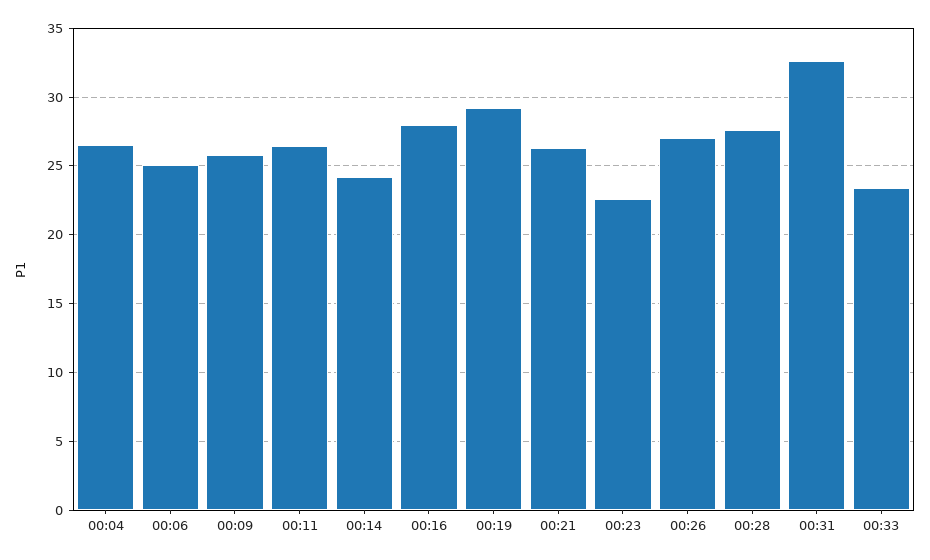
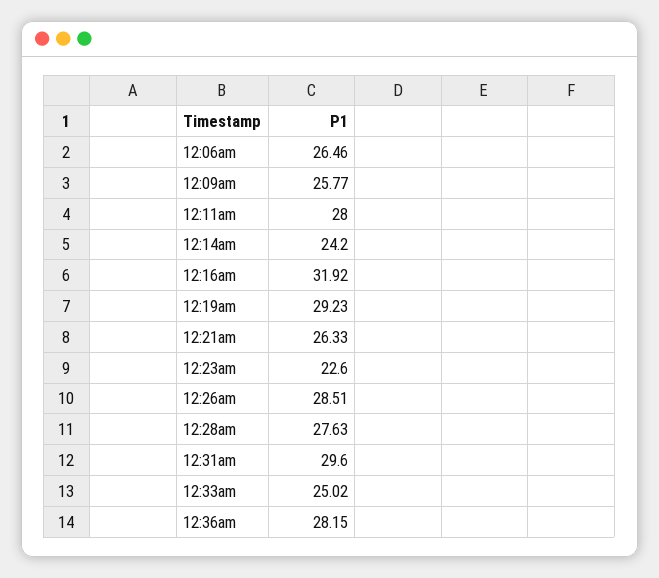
00:04: 26.5 -> none
00:06: 25 -> 26.46
00:11: 26.5 -> 28
00:16: 28 -> 31.92
00:26: 27 -> 28.51
00:31: 32.5 -> 29.6
00:33: 23.5 -> 25.02
12:36am: none -> 28.15

